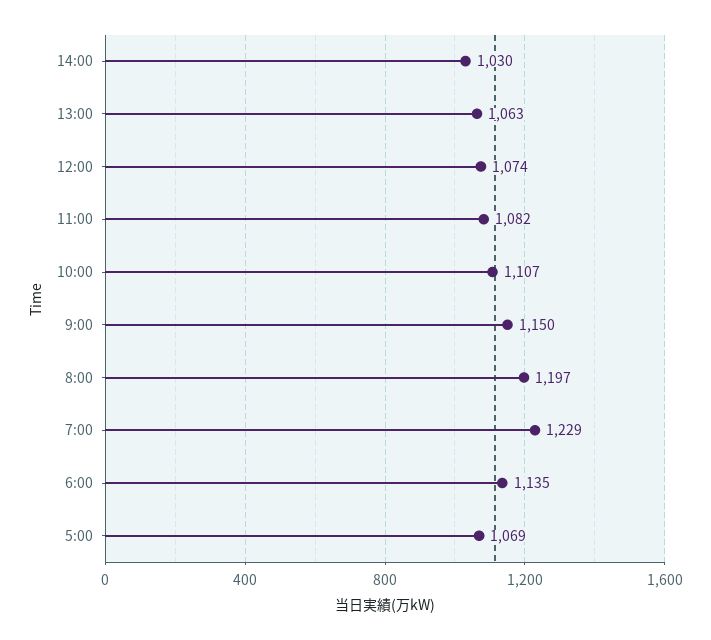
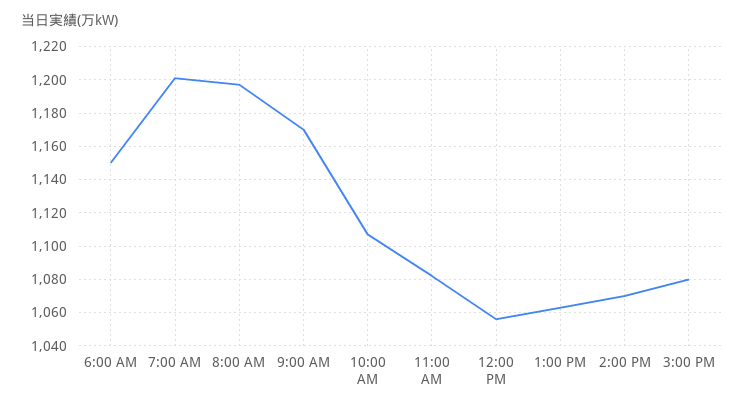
14:00: 1030 -> 1070
12:00: 1074 -> 1055
9:00: 1150 -> 1170
7:00: 1229 -> 1200
6:00: 1135 -> 1150
5:00: 1069 -> none
3:00 PM: none -> 1080

